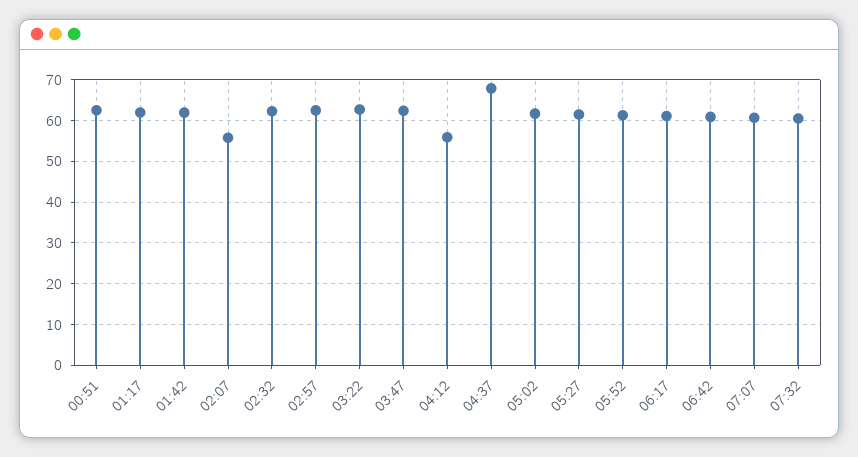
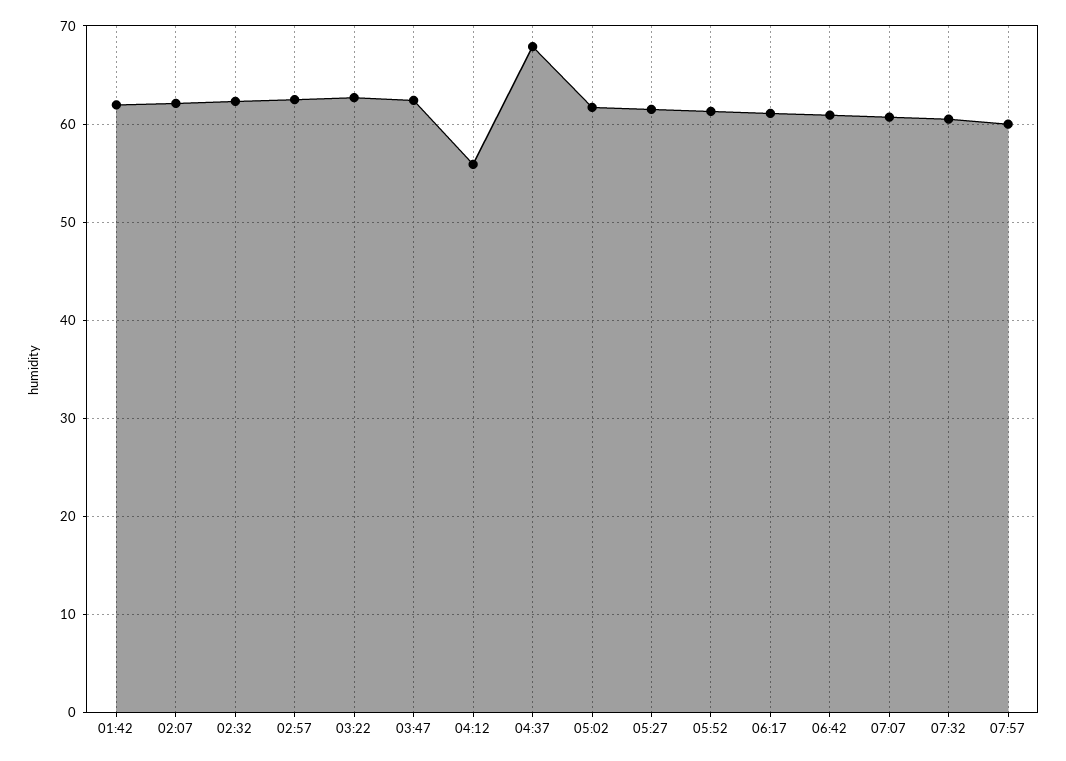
00:51: 62 -> none
01:17: 62 -> none
02:07: 56 -> 62
07:57: none -> 60

